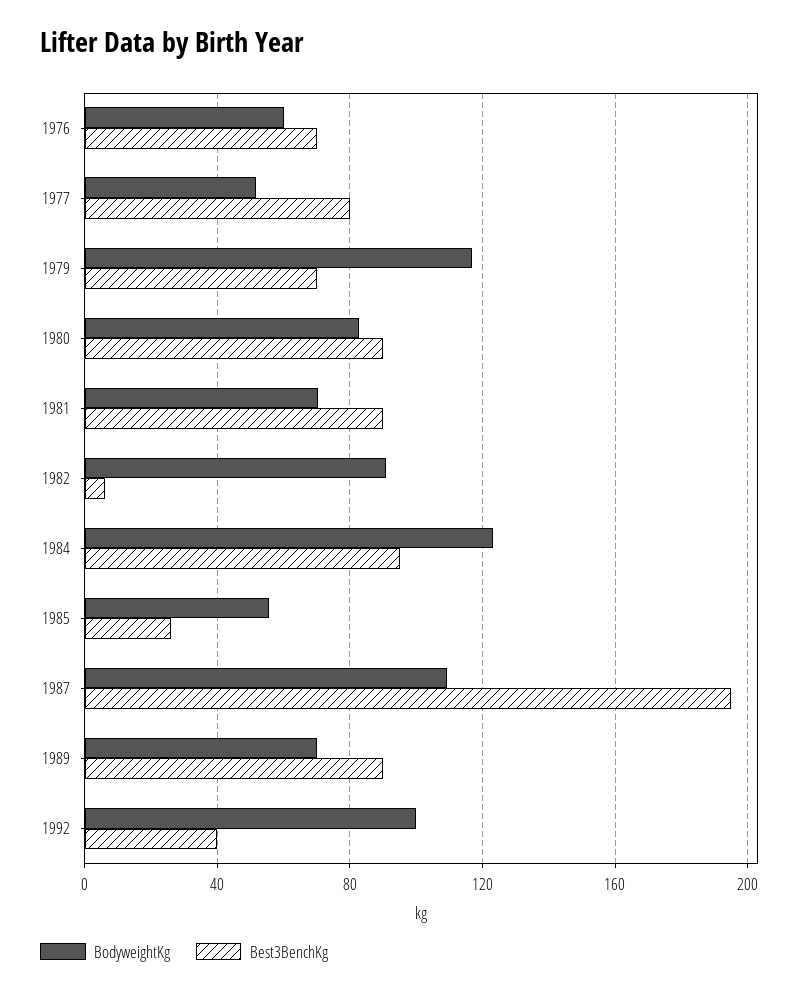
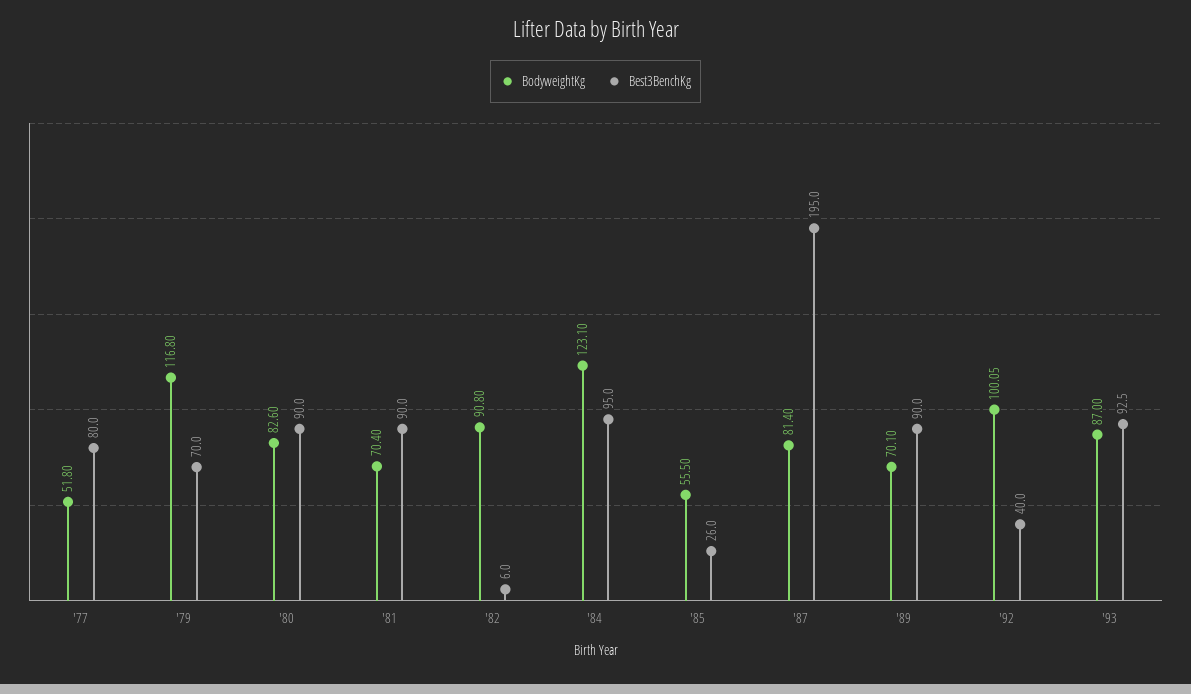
BodyweightKg, 1976: 60 -> none
Best3BenchKg, 1976: 70 -> none
BodyweightKg, 1987: 110 -> 81.4
BodyweightKg, '93: none -> 87
Best3BenchKg, '93: none -> 92.5

